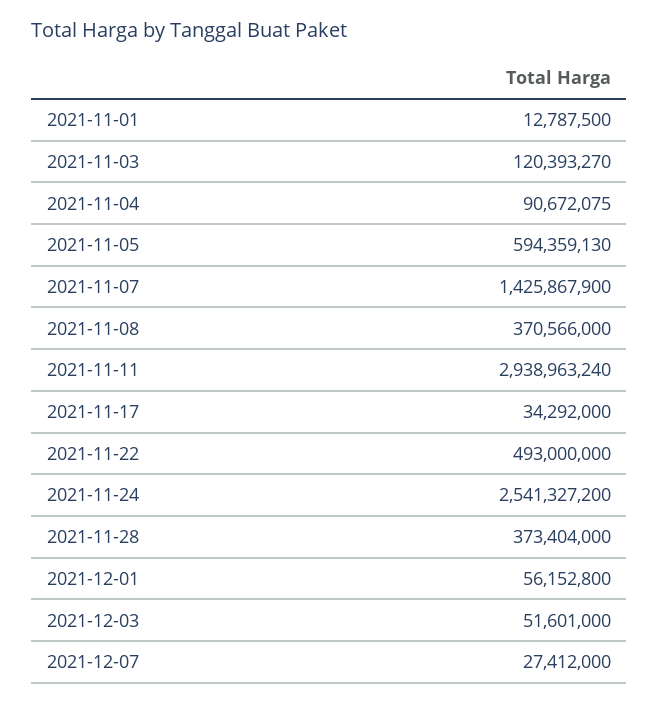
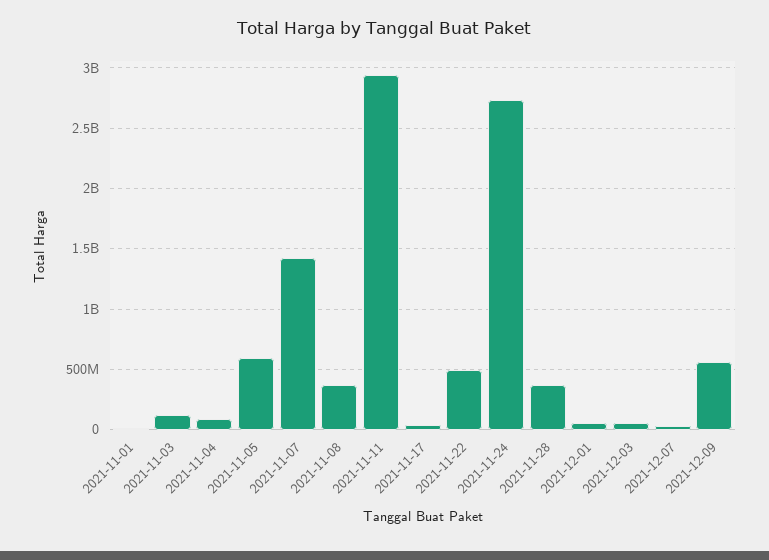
2021-11-24: 2541327200 -> 2750000000
2021-12-09: none -> 550000000

